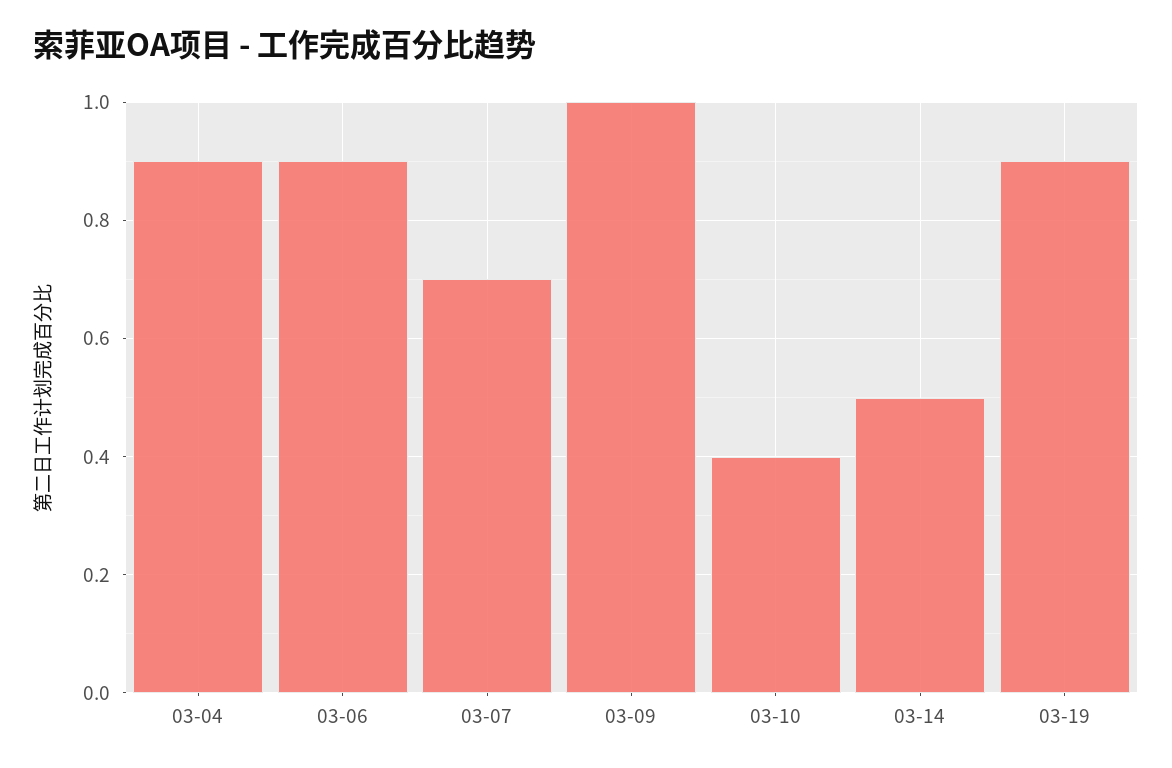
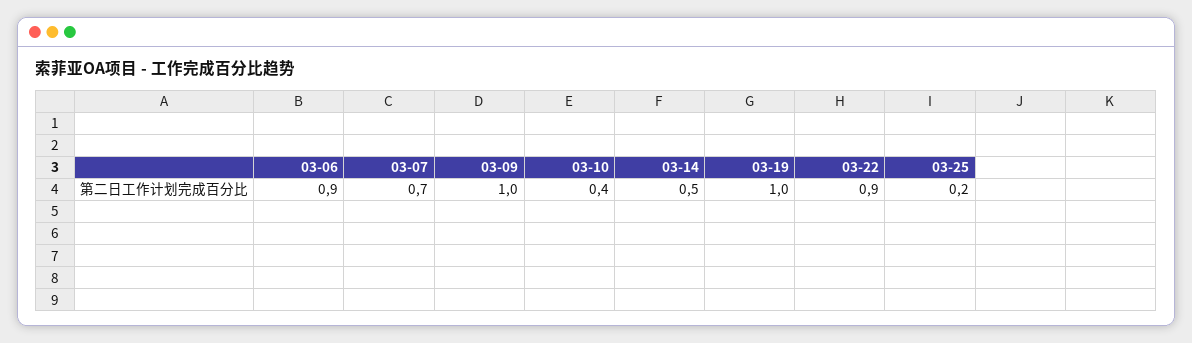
03-04: 0.9 -> none
03-19: 0.9 -> 1
03-22: none -> 0.9
03-25: none -> 0.2

